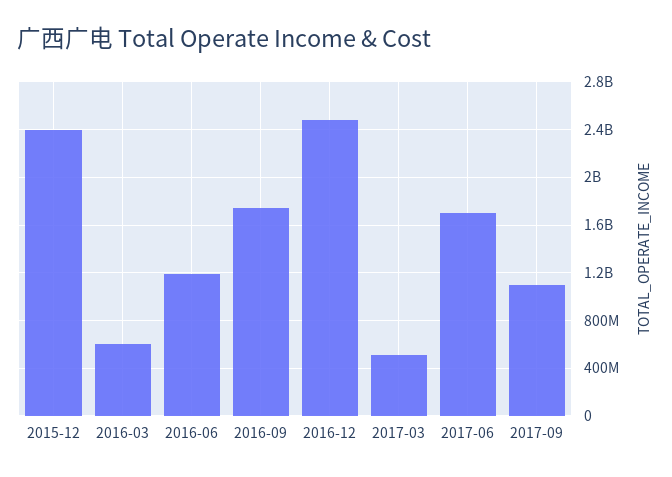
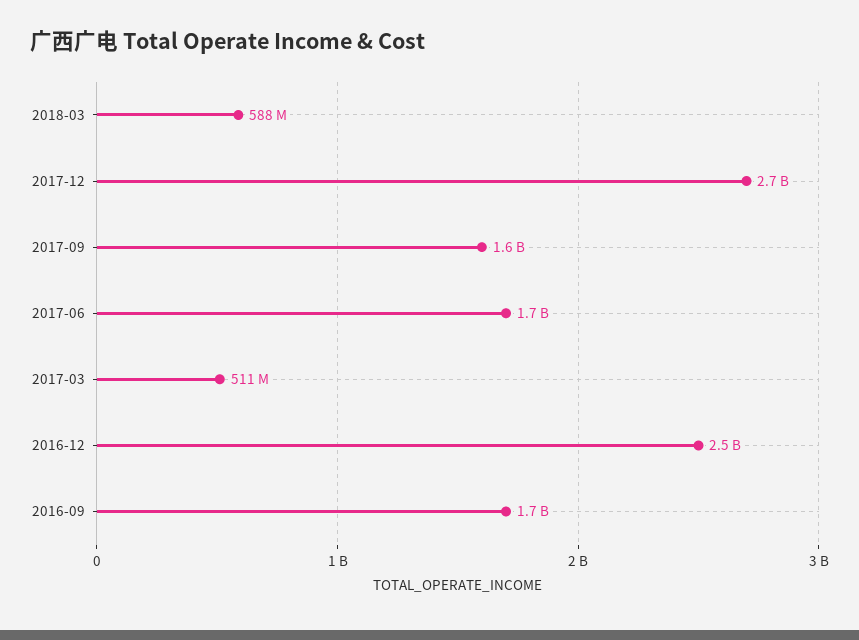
2015-12: 2400000000 -> none
2016-03: 600000000 -> none
2016-06: 1200000000 -> none
2017-09: 1100000000 -> 1600000000
2018-03: none -> 588000000
2017-12: none -> 2700000000

